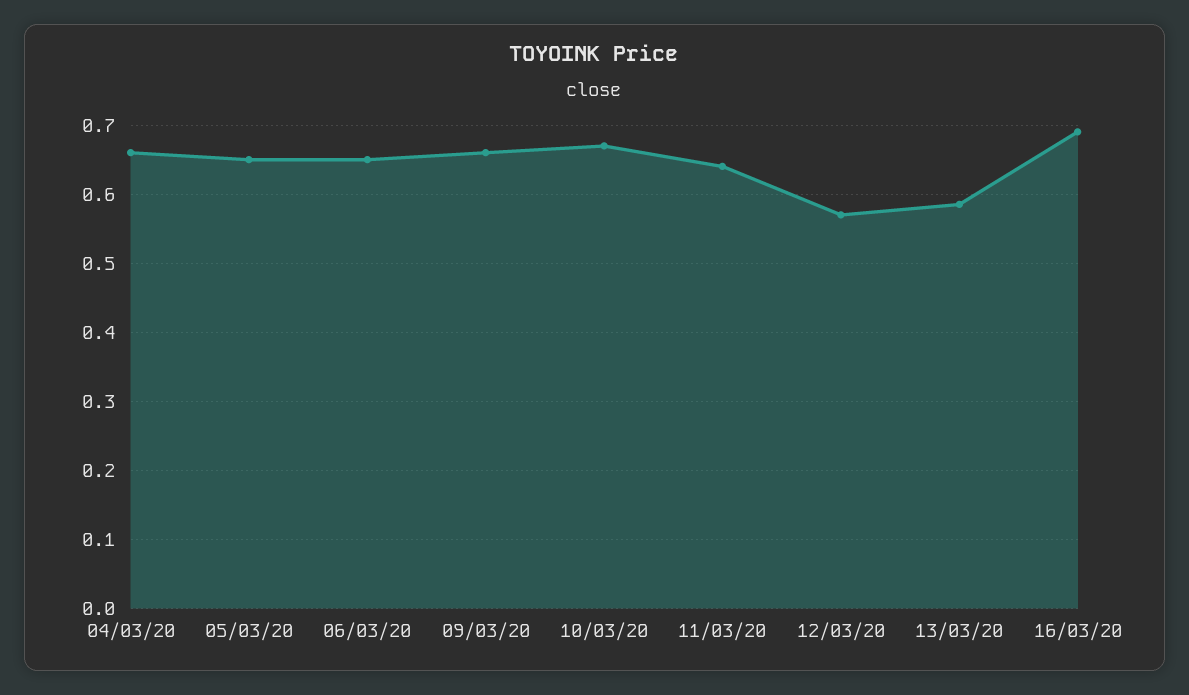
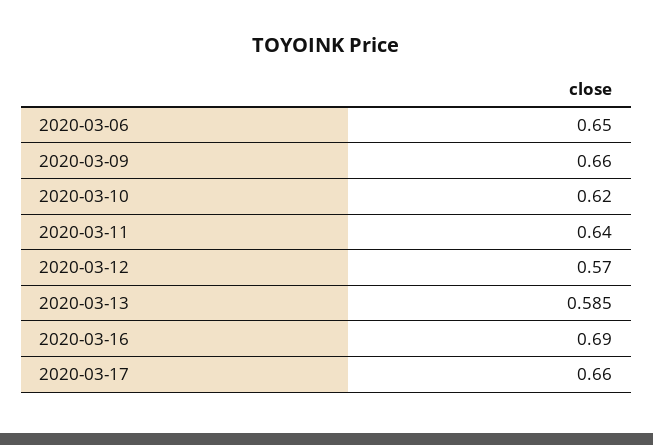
04/03/20: 0.66 -> none
05/03/20: 0.65 -> none
10/03/20: 0.67 -> 0.62
2020-03-17: none -> 0.66

